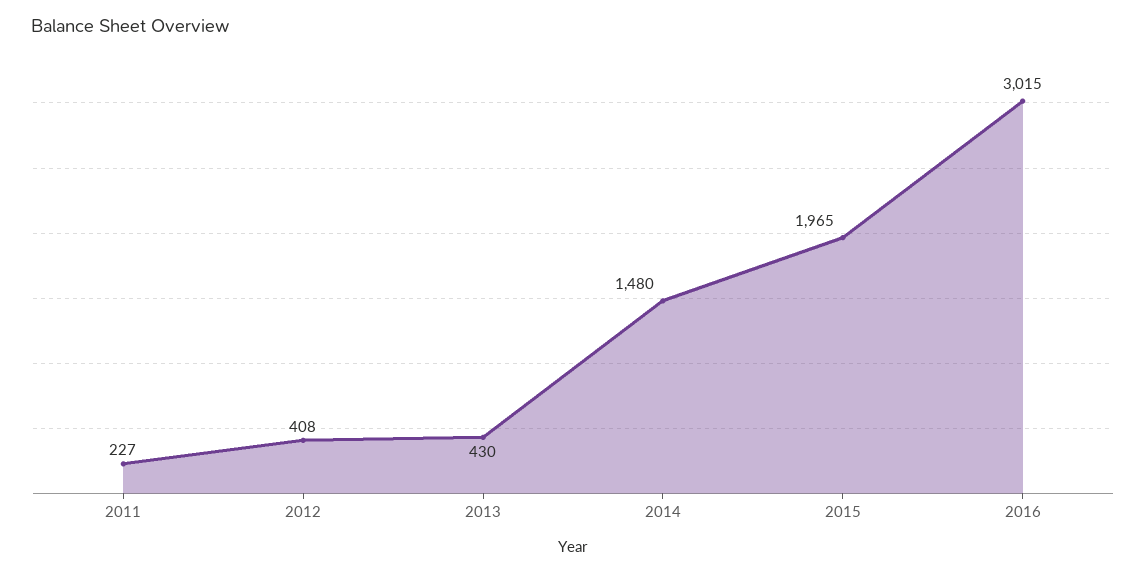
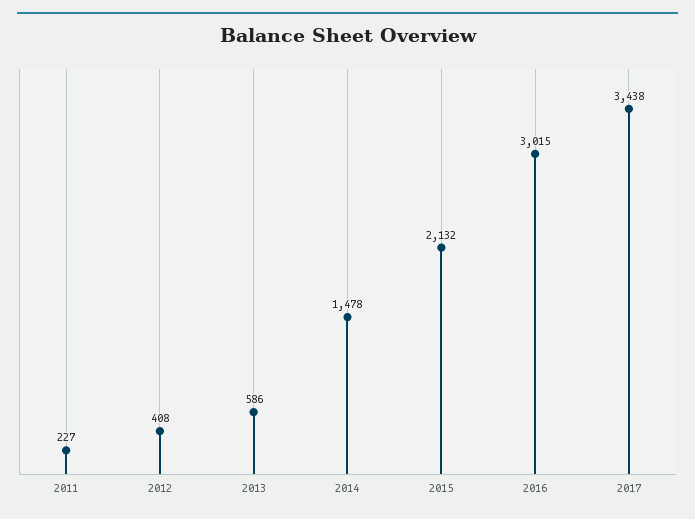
2013: 430 -> 586
2014: 1480 -> 1478
2015: 1965 -> 2132
2017: none -> 3438

